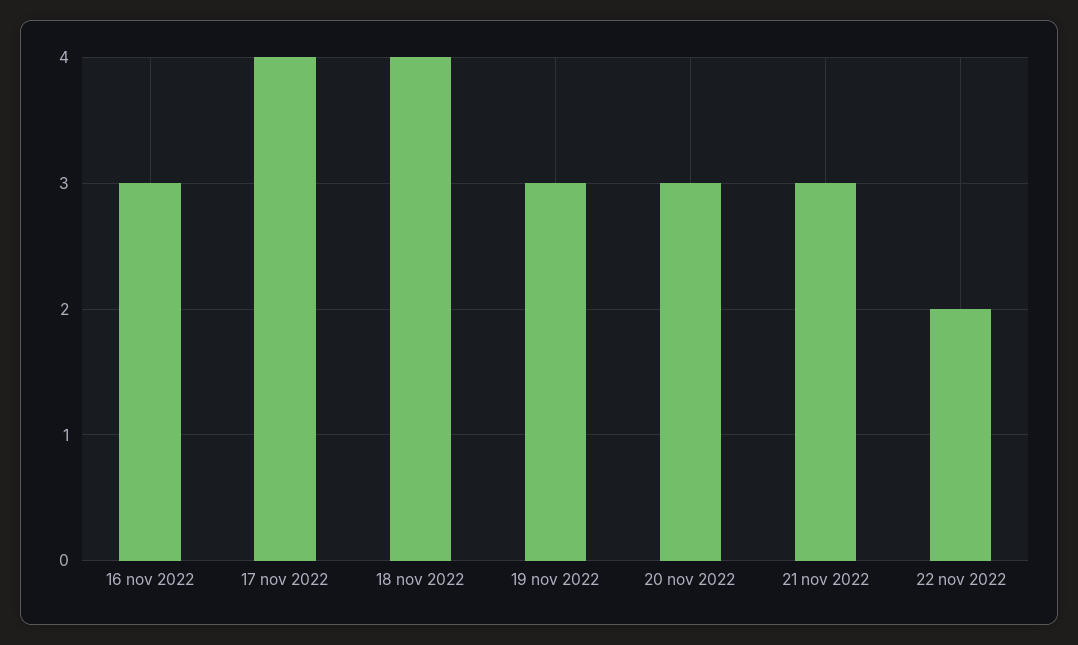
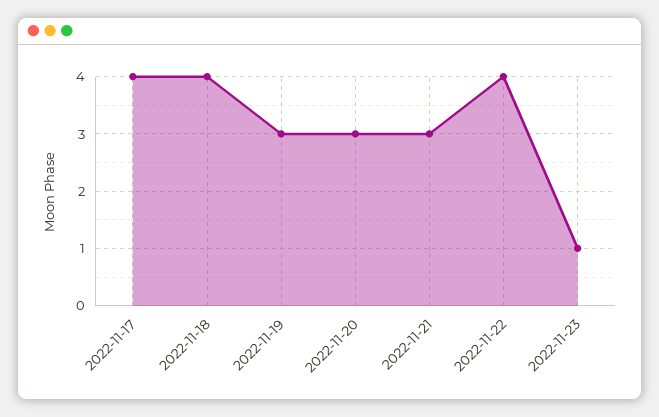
16 nov 2022: 3 -> none
22 nov 2022: 2 -> 4
2022-11-23: none -> 1

